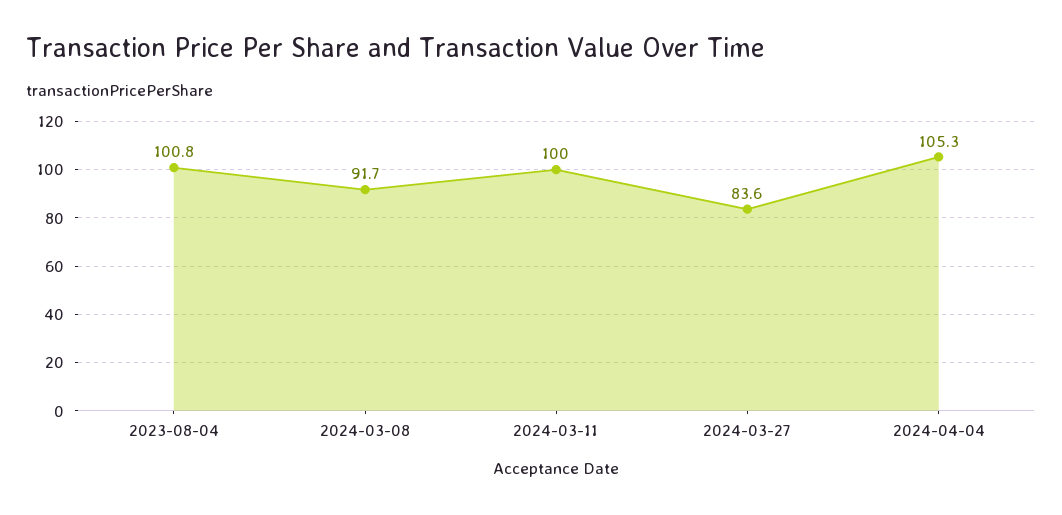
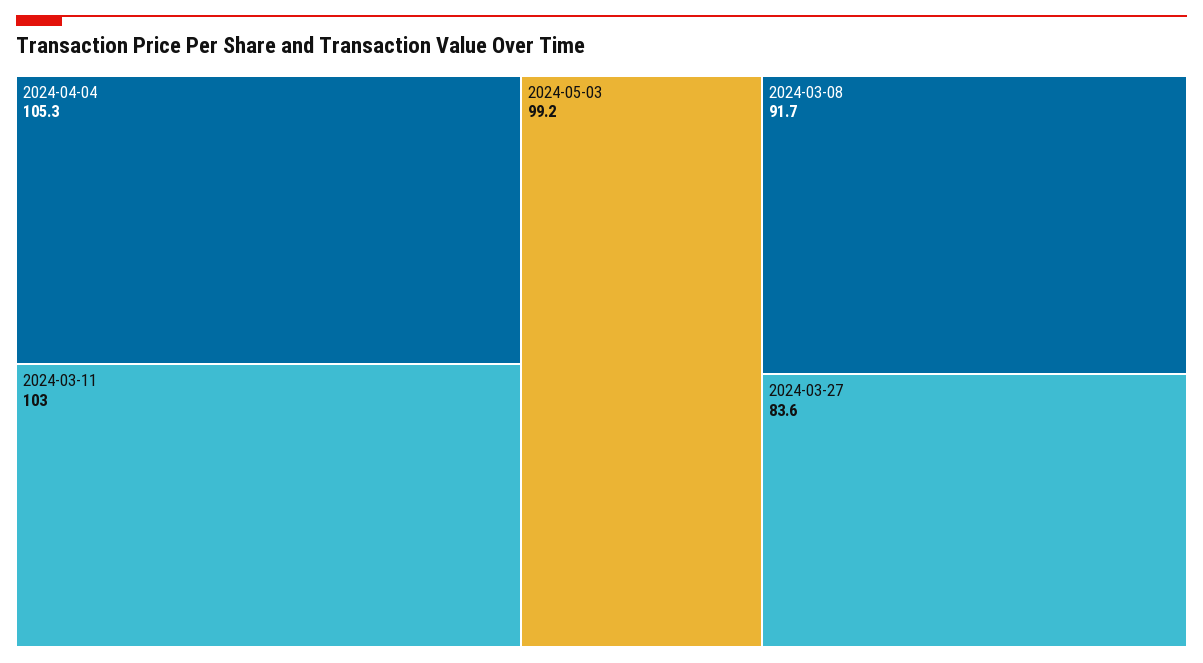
2023-08-04: 100.8 -> none
2024-03-11: 100 -> 103
2024-05-03: none -> 99.2

